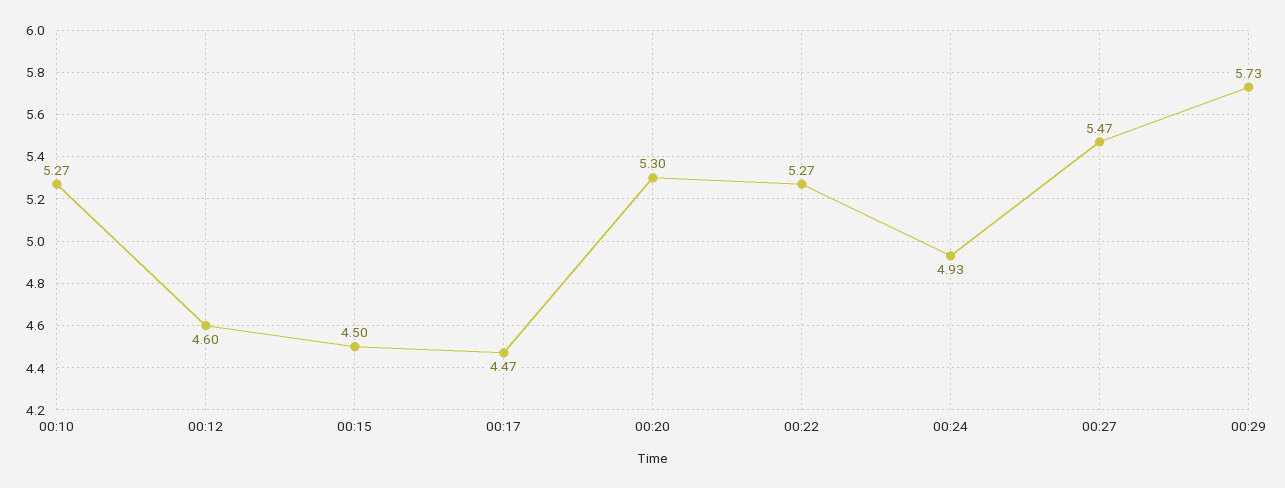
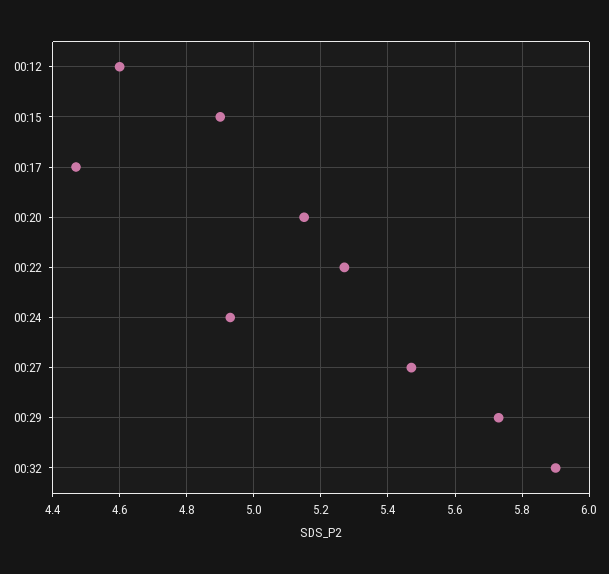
00:10: 5.27 -> none
00:15: 4.5 -> 4.9
00:20: 5.3 -> 5.15
00:32: none -> 5.9

